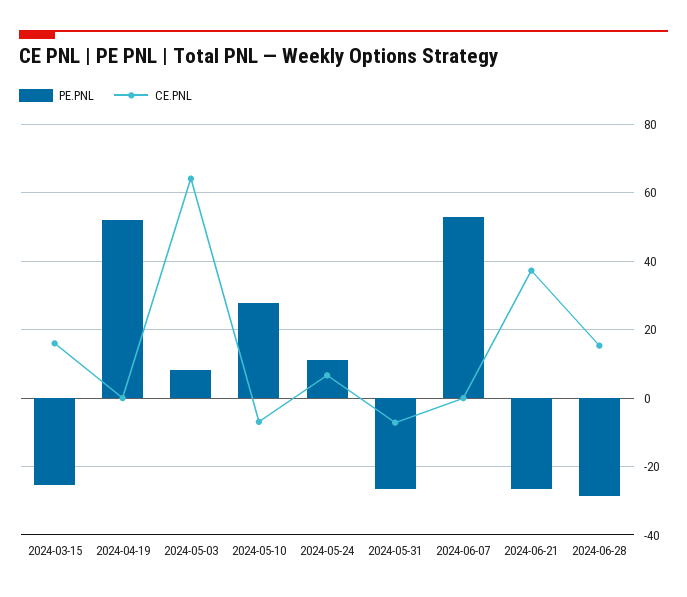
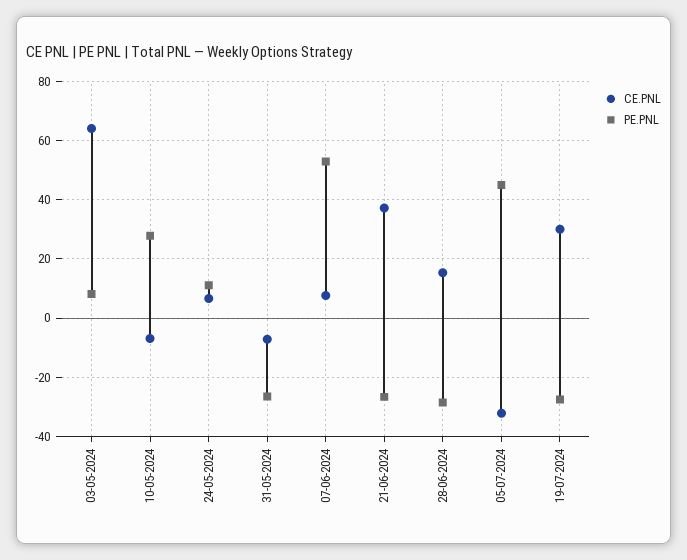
PE.PNL, 2024-03-15: -26 -> none
CE.PNL, 2024-03-15: 16 -> none
PE.PNL, 2024-04-19: 52 -> none
CE.PNL, 2024-04-19: 0 -> none
CE.PNL, 2024-06-07: 0 -> 7.5
CE.PNL, 05-07-2024: none -> -32.5
PE.PNL, 05-07-2024: none -> 45
CE.PNL, 19-07-2024: none -> 30
PE.PNL, 19-07-2024: none -> -27.5

